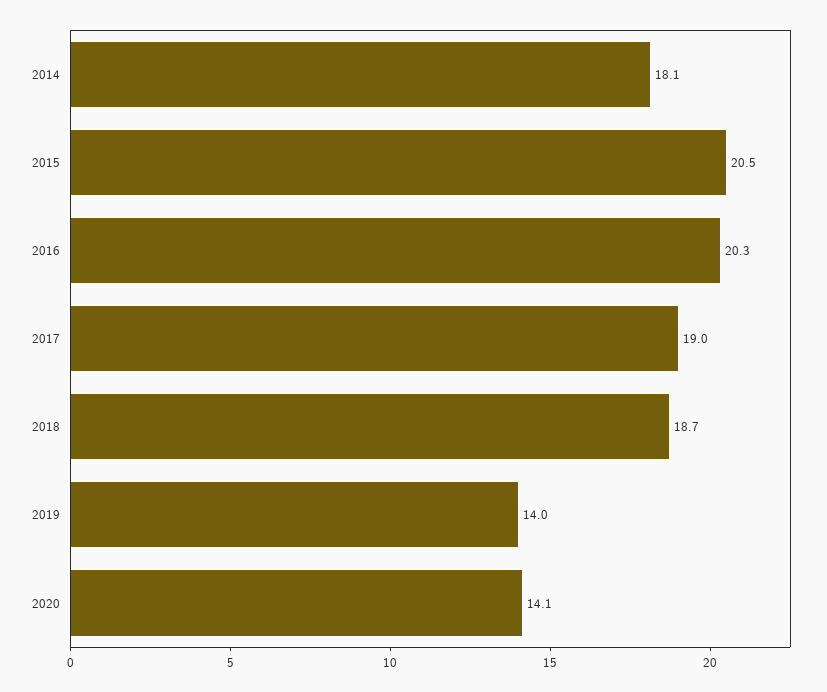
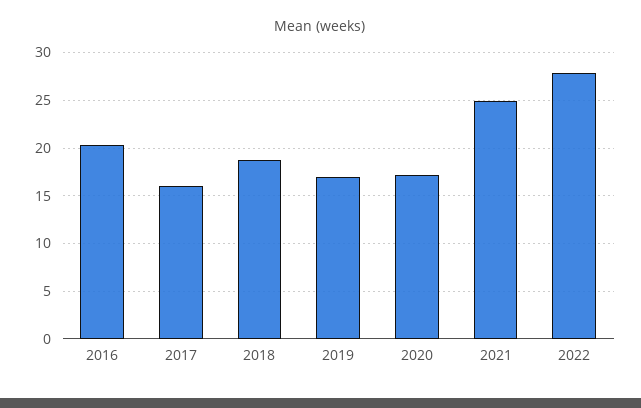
2014: 18.1 -> none
2015: 20.5 -> none
2017: 19 -> 16
2019: 14 -> 17
2020: 14.1 -> 17
2021: none -> 25
2022: none -> 28

